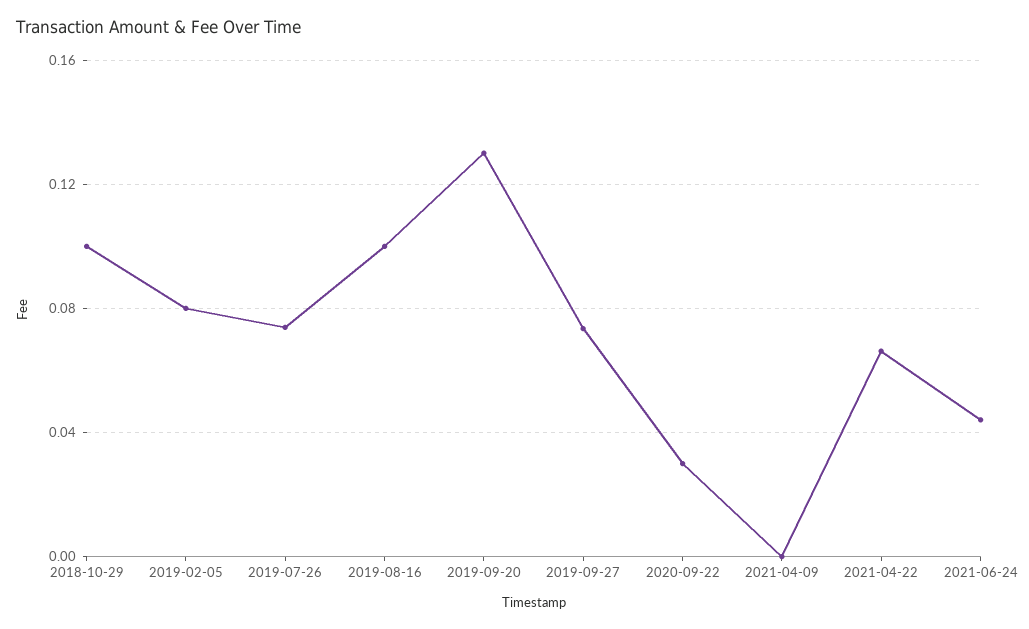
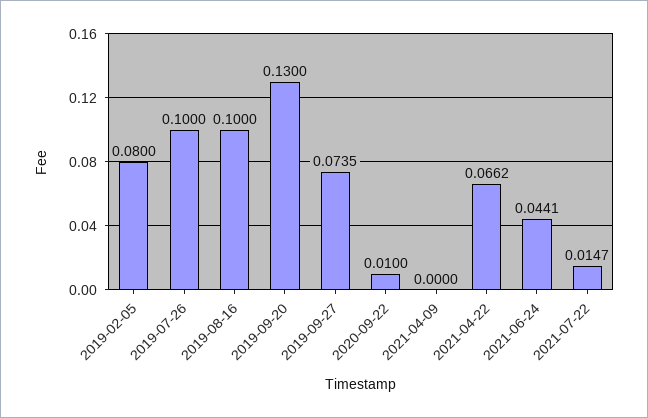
2018-10-29: 0.1 -> none
2019-07-26: 0.075 -> 0.1
2020-09-22: 0.03 -> 0.01
2021-07-22: none -> 0.0147

